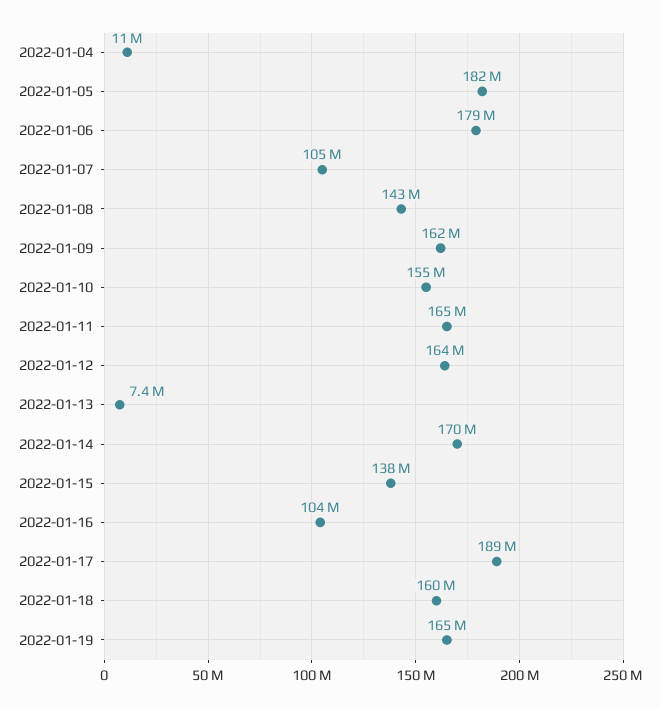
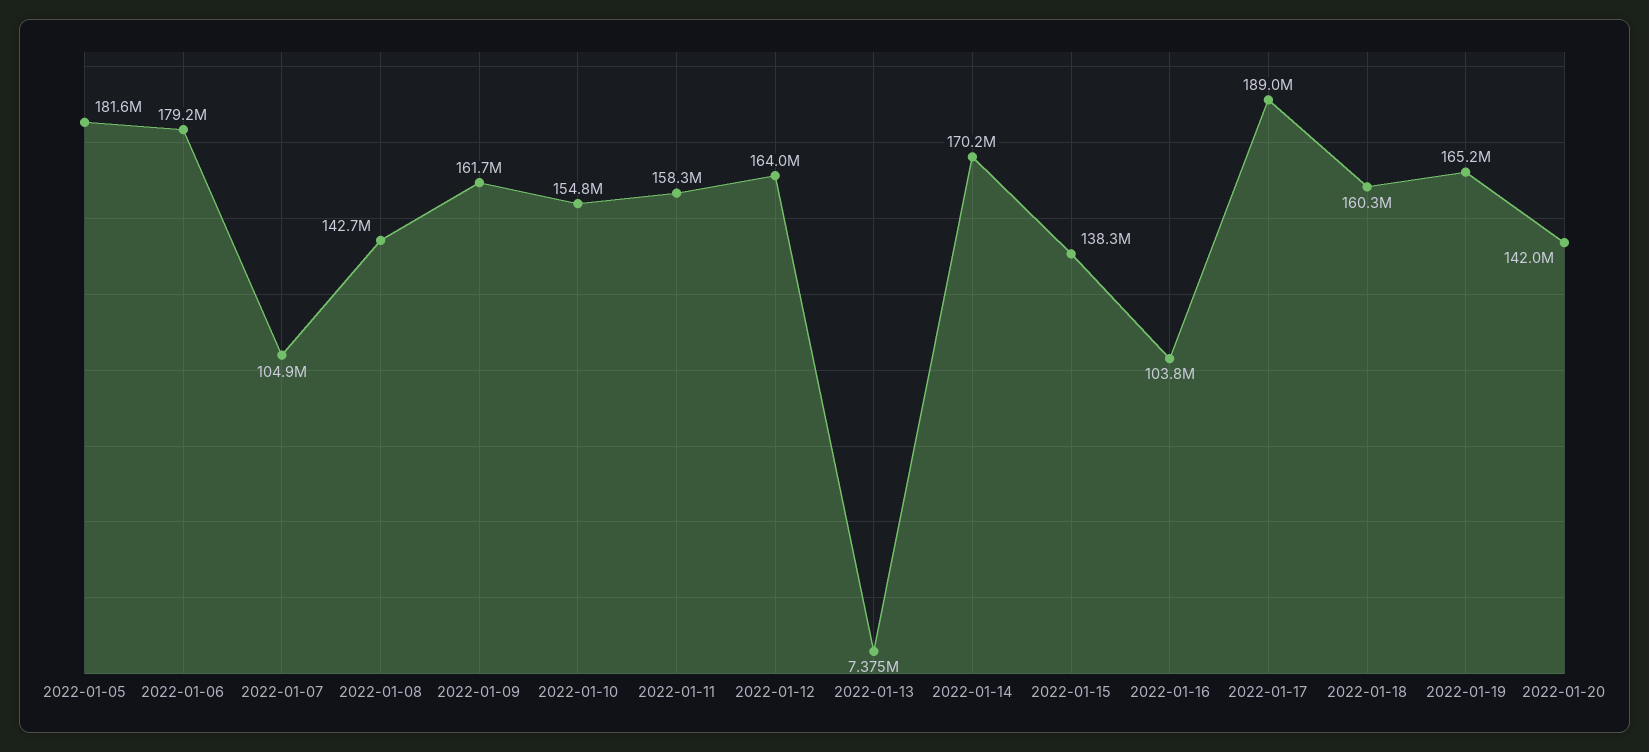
2022-01-04: 11000000 -> none
2022-01-11: 165000000 -> 158300000
2022-01-20: none -> 142000000

